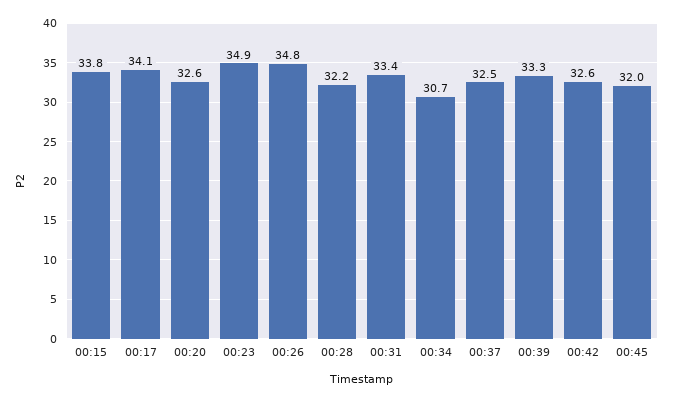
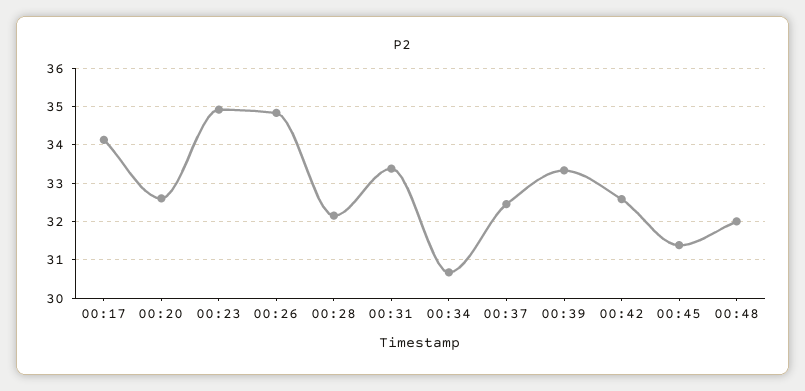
00:15: 33.8 -> none
00:45: 32 -> 31.4
00:48: none -> 32

